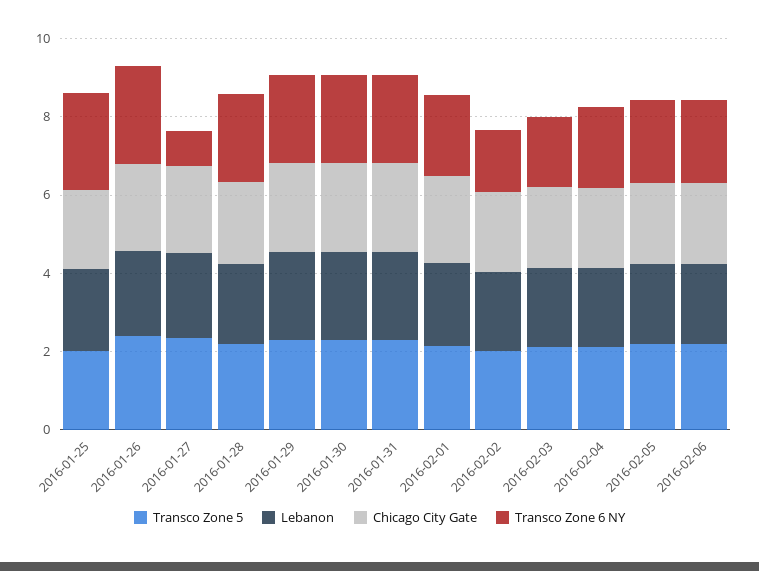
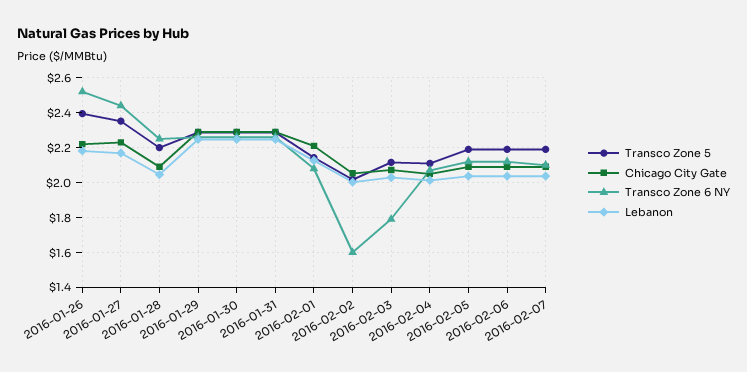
Transco Zone 5, 2016-01-25: 2 -> none
Lebanon, 2016-01-25: 2 -> none
Chicago City Gate, 2016-01-25: 2 -> none
Transco Zone 6 NY, 2016-01-25: 2.5 -> none
Transco Zone 6 NY, 2016-01-27: 1 -> 2.45
Transco Zone 5, 2016-02-07: none -> 2.2
Chicago City Gate, 2016-02-07: none -> 2.1
Transco Zone 6 NY, 2016-02-07: none -> 2.1
Lebanon, 2016-02-07: none -> 2.05

